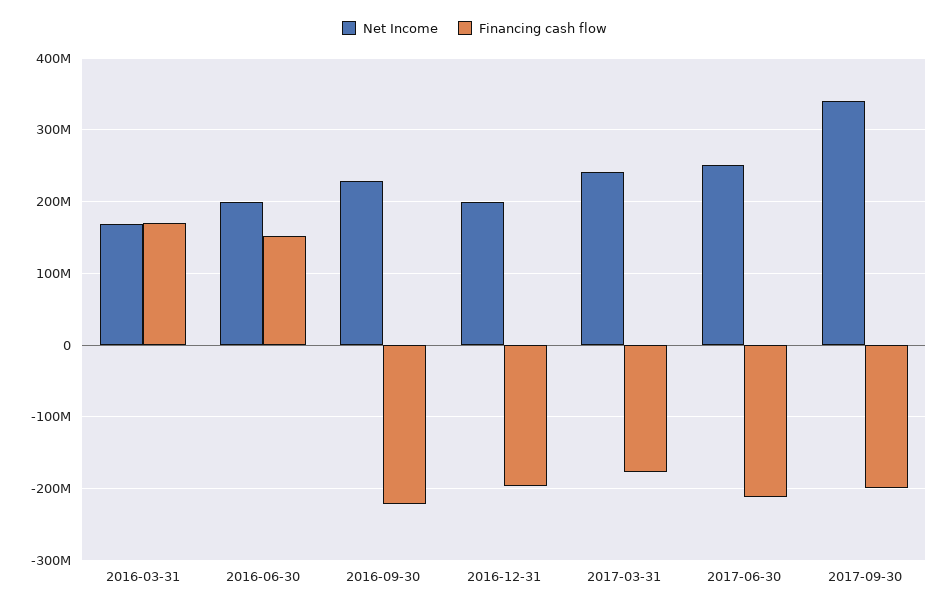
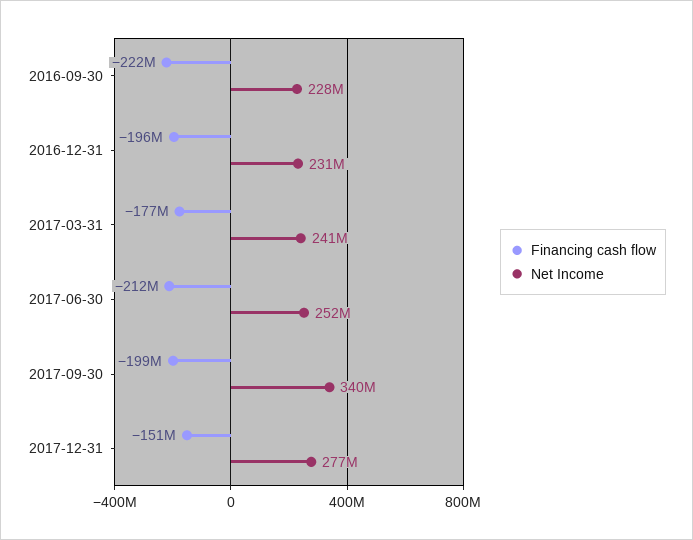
Net Income, 2016-03-31: 170000000 -> none
Financing cash flow, 2016-03-31: 170000000 -> none
Net Income, 2016-06-30: 200000000 -> none
Financing cash flow, 2016-06-30: 150000000 -> none
Net Income, 2016-12-31: 200000000 -> 231000000
Financing cash flow, 2017-12-31: none -> -151000000
Net Income, 2017-12-31: none -> 277000000

